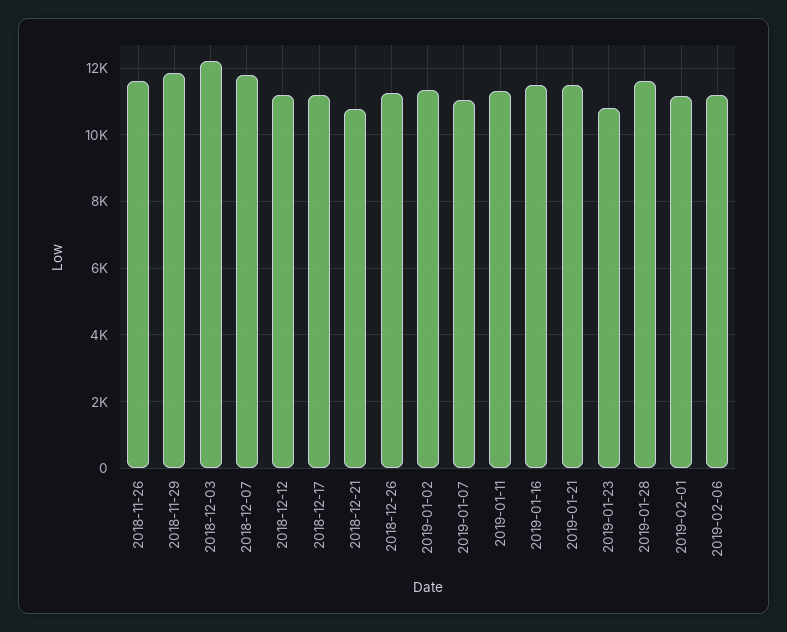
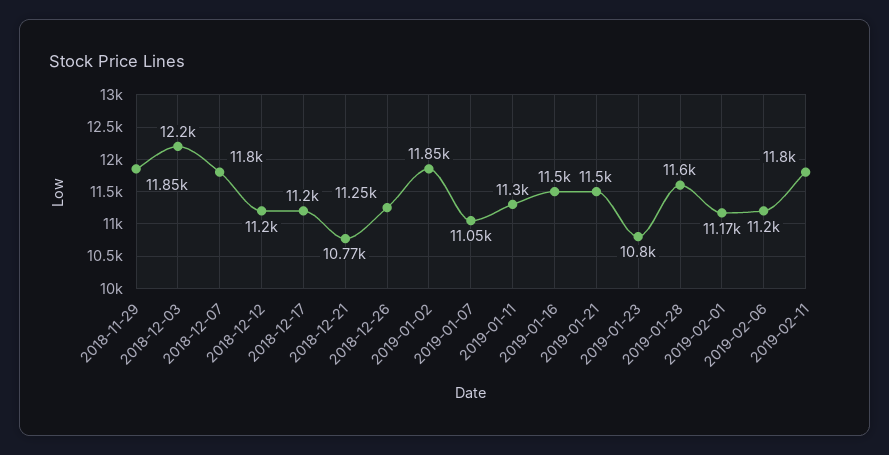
2018-11-26: 11600 -> none
2019-01-02: 11400 -> 11850
2019-02-11: none -> 11800

